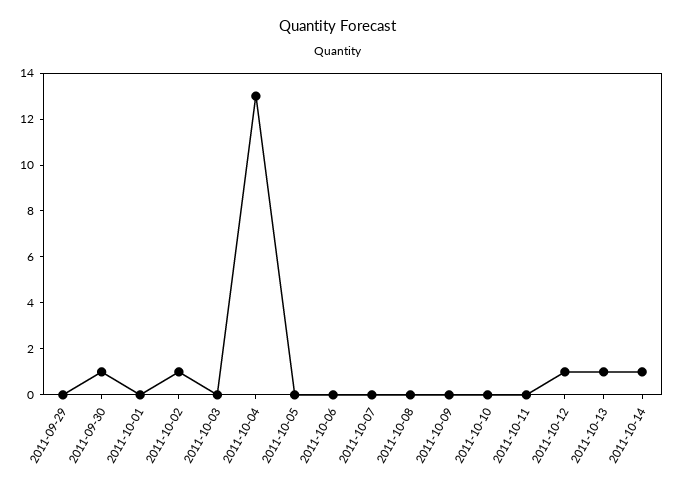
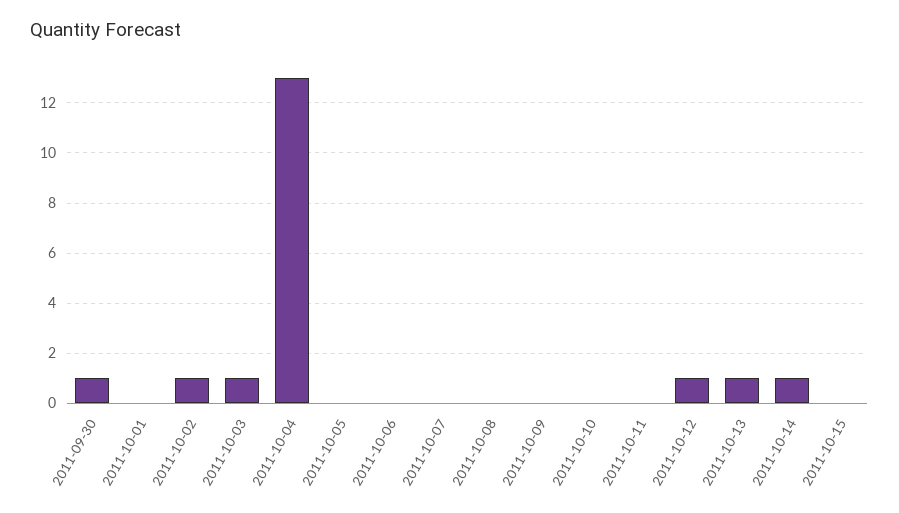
2011-09-29: 0 -> none
2011-10-03: 0 -> 1
2011-10-15: none -> 0

